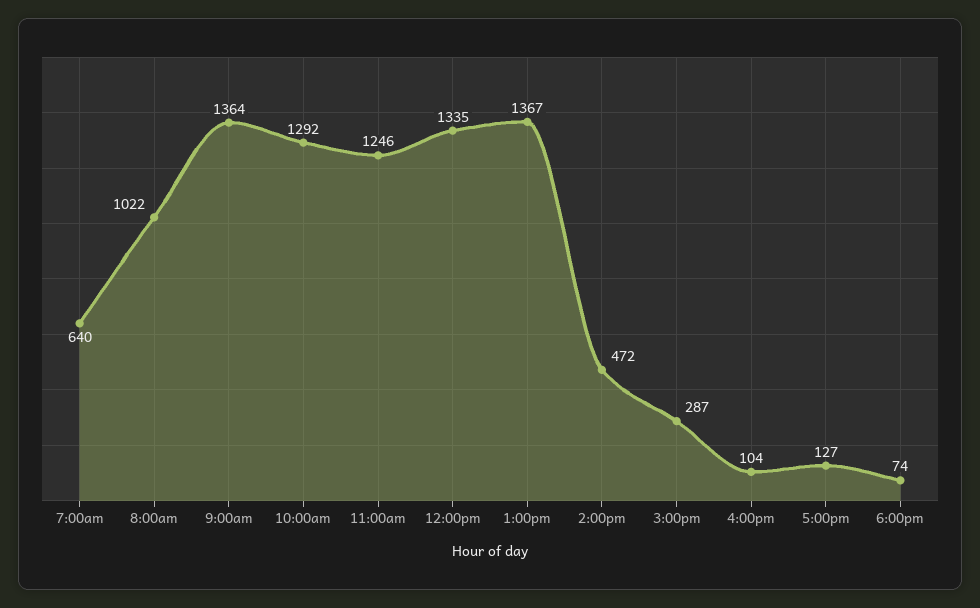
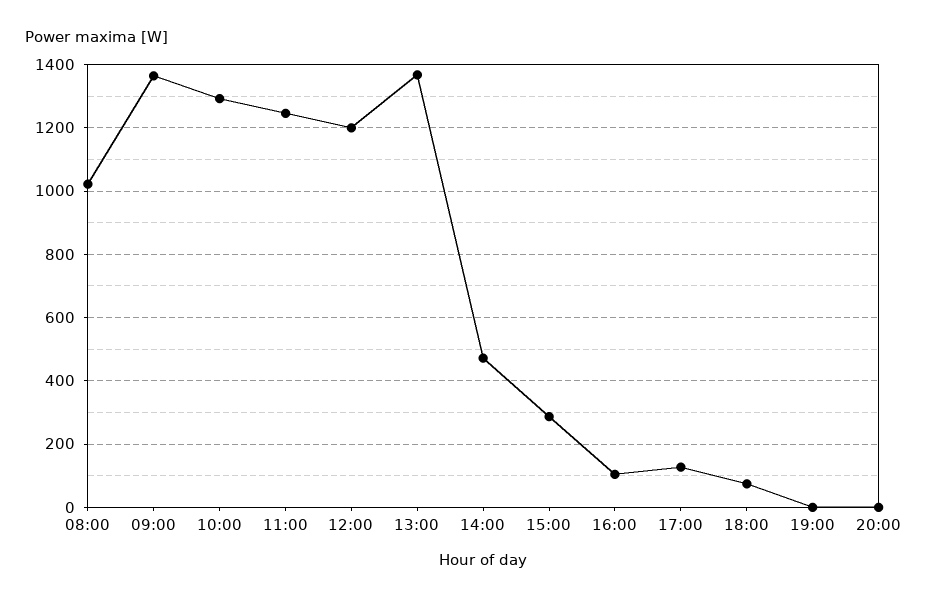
7:00am: 640 -> none
12:00pm: 1335 -> 1200
19:00: none -> 0
20:00: none -> 0

